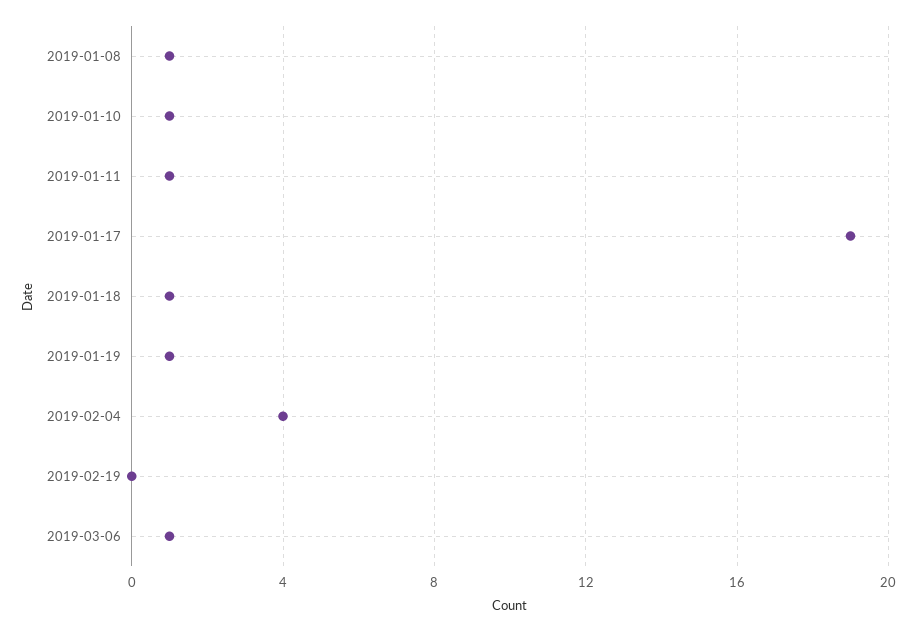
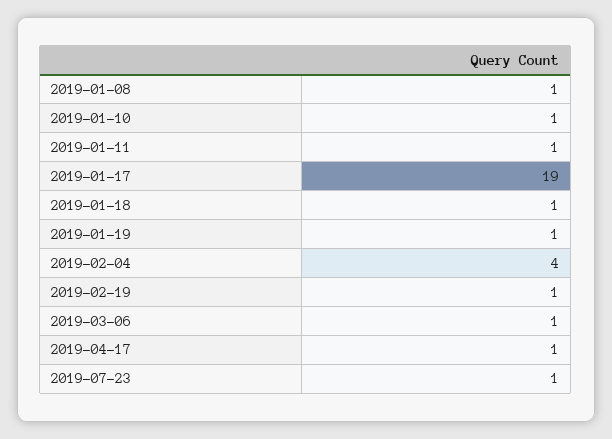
2019-02-19: 0 -> 1
2019-04-17: none -> 1
2019-07-23: none -> 1

